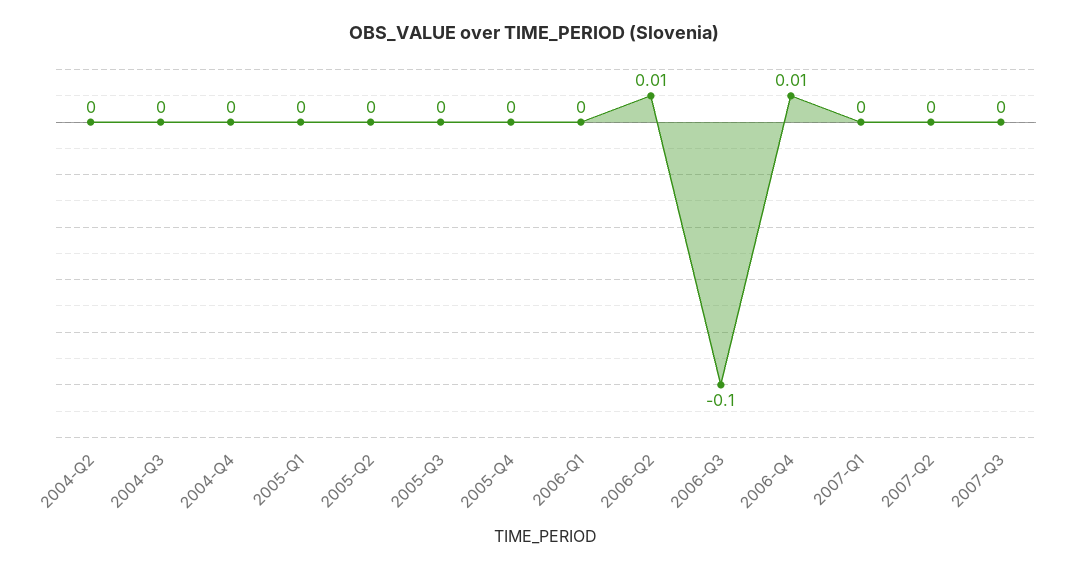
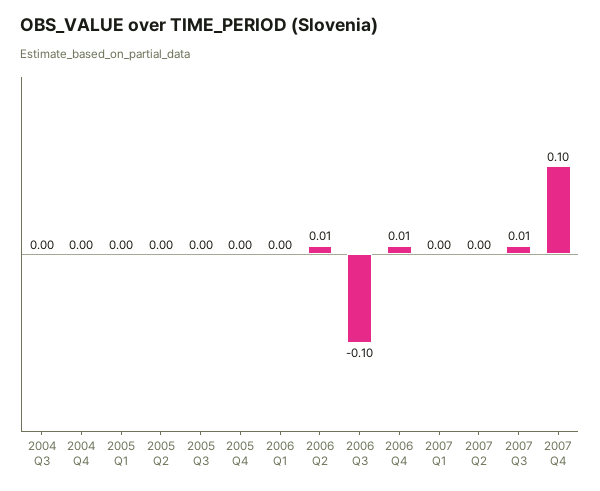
2004-Q2: 0 -> none
2007-Q3: 0 -> 0.01
2007 Q4: none -> 0.1

